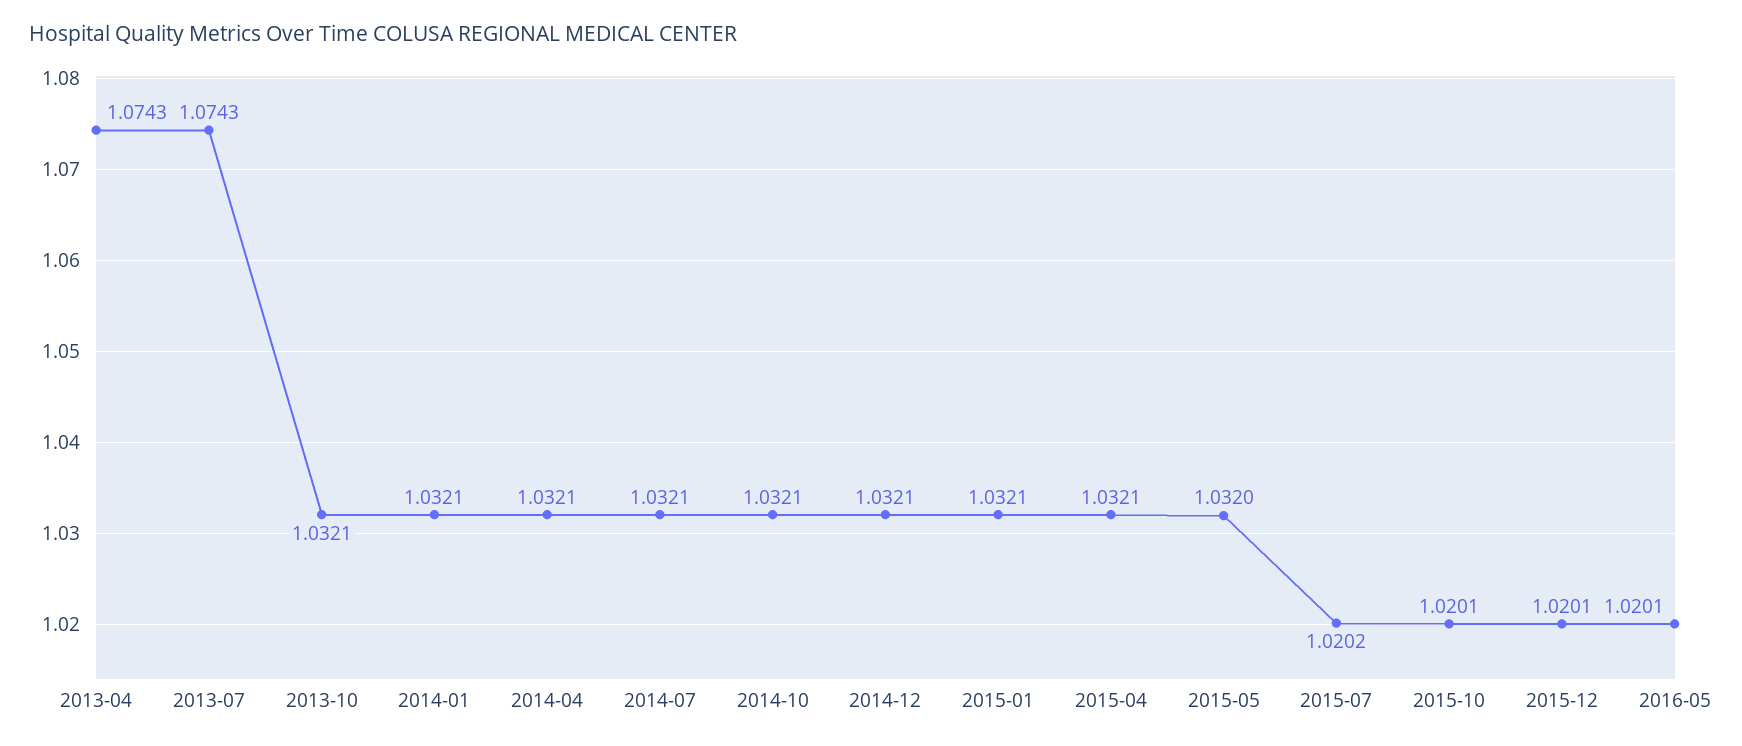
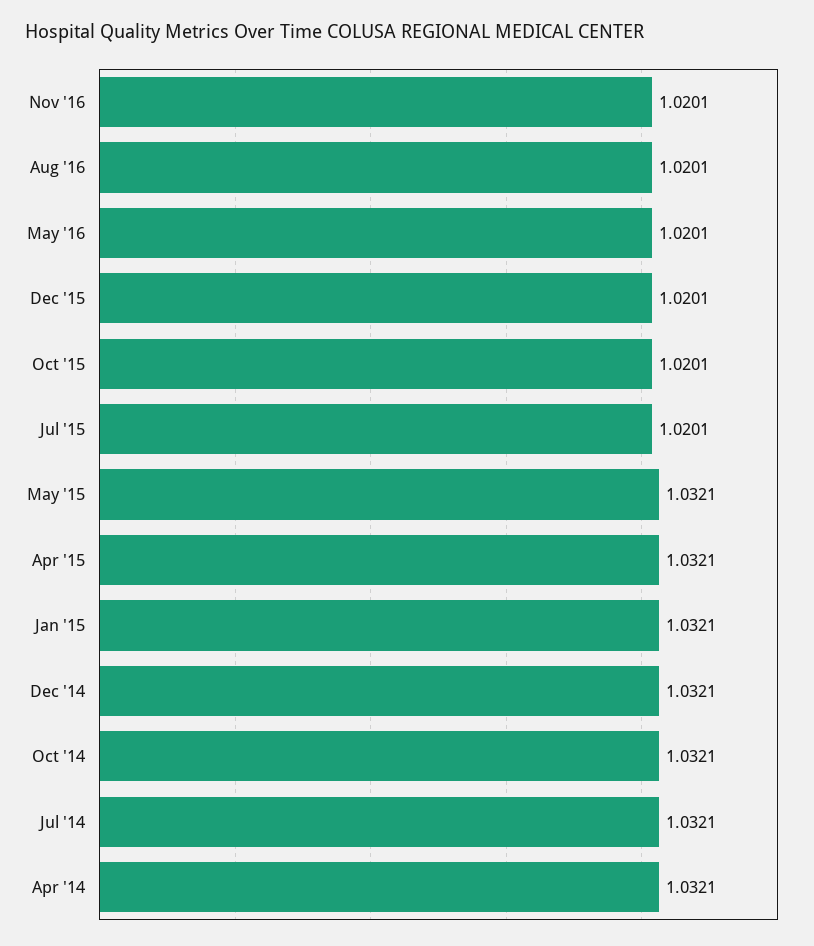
2013-04: 1.0743 -> none
2013-07: 1.0743 -> none
2013-10: 1.0321 -> none
2014-01: 1.0321 -> none
2015-05: 1.032 -> 1.0321
2015-07: 1.0202 -> 1.0201
Nov '16: none -> 1.0201
Aug '16: none -> 1.0201

